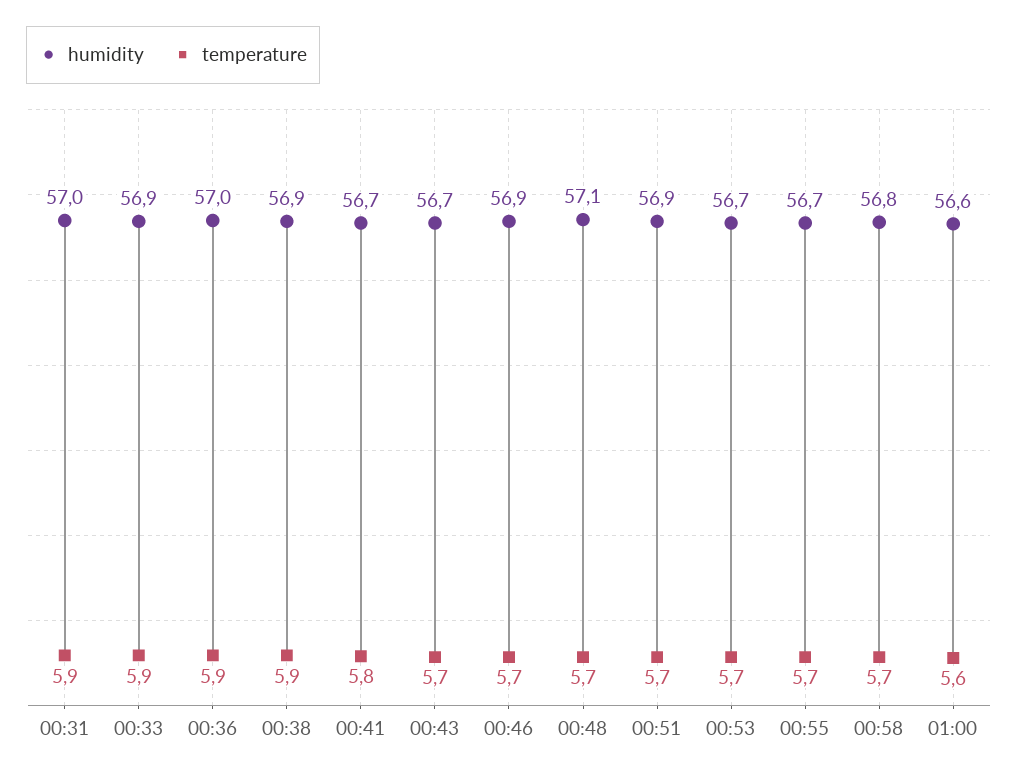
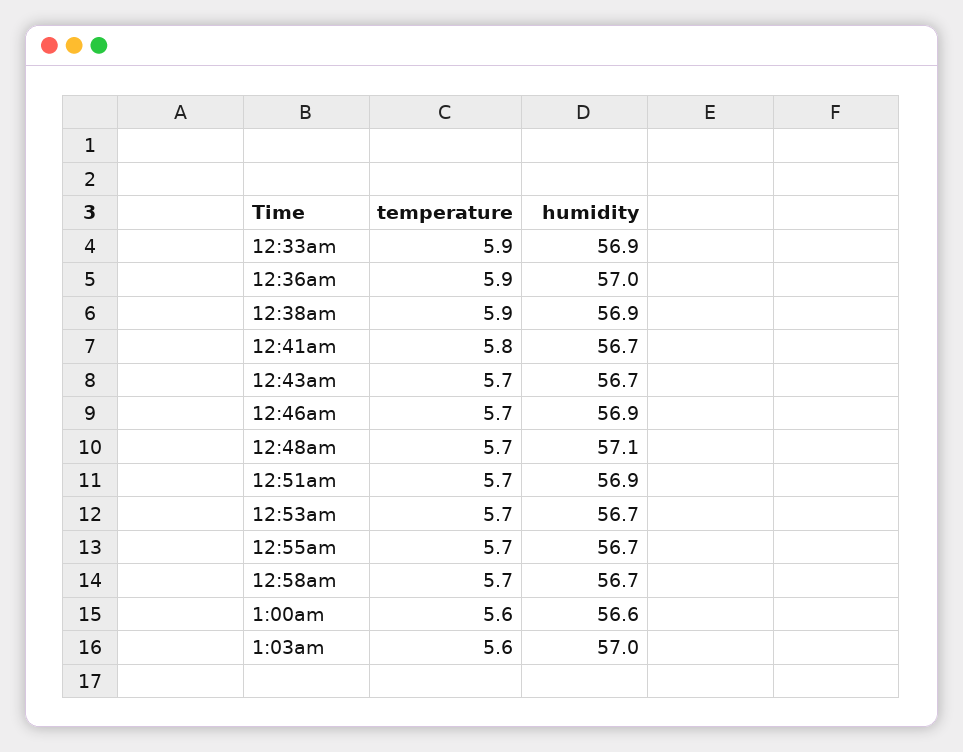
humidity, 00:31: 57 -> none
temperature, 00:31: 5.9 -> none
humidity, 00:58: 56.8 -> 56.7
temperature, 1:03am: none -> 5.6
humidity, 1:03am: none -> 57

